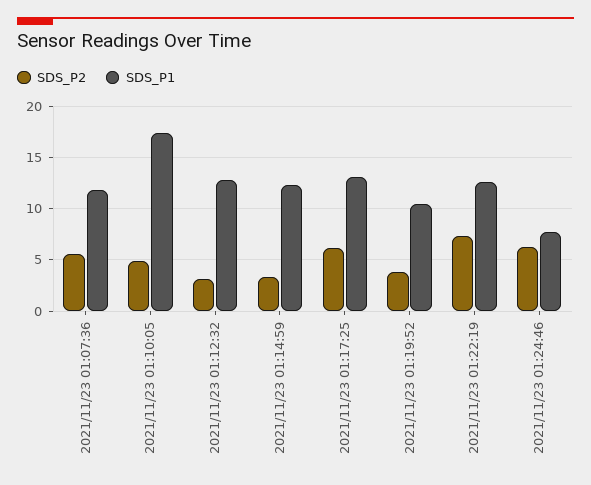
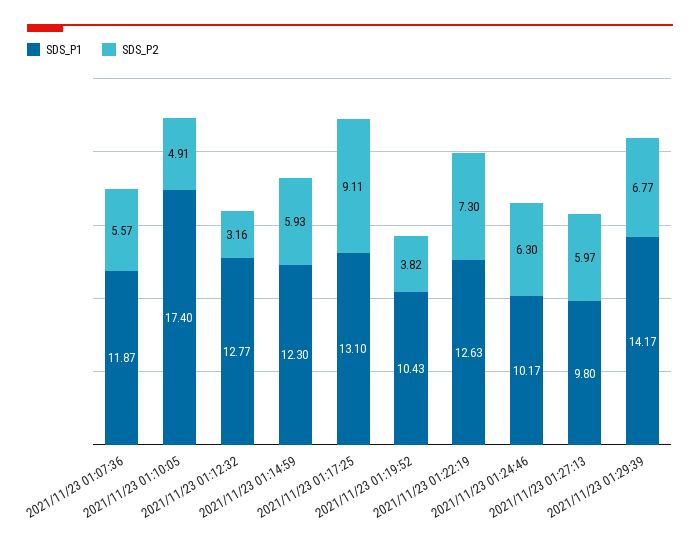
SDS_P2, 2021/11/23 01:14:59: 3 -> 5.93
SDS_P2, 2021/11/23 01:17:25: 6 -> 9.11
SDS_P1, 2021/11/23 01:24:46: 8 -> 10.17
SDS_P1, 2021/11/23 01:27:13: none -> 9.8
SDS_P2, 2021/11/23 01:27:13: none -> 5.97
SDS_P1, 2021/11/23 01:29:39: none -> 14.17
SDS_P2, 2021/11/23 01:29:39: none -> 6.77

